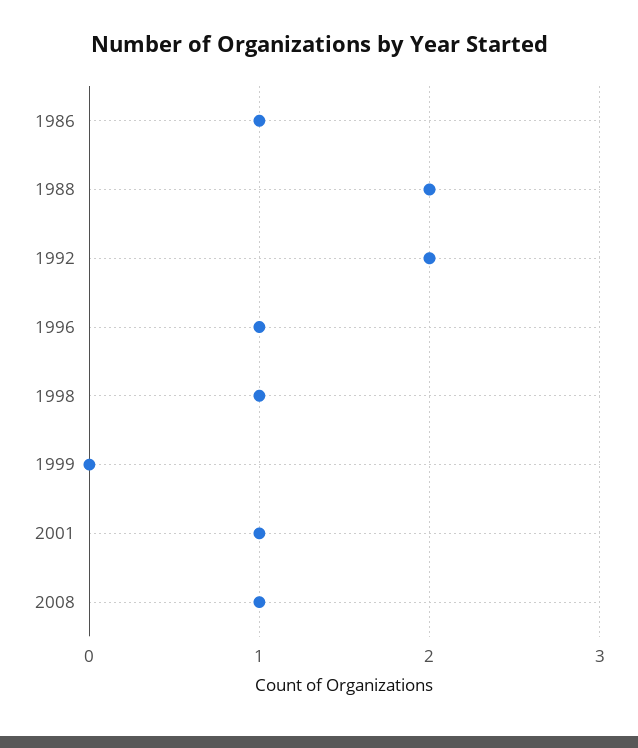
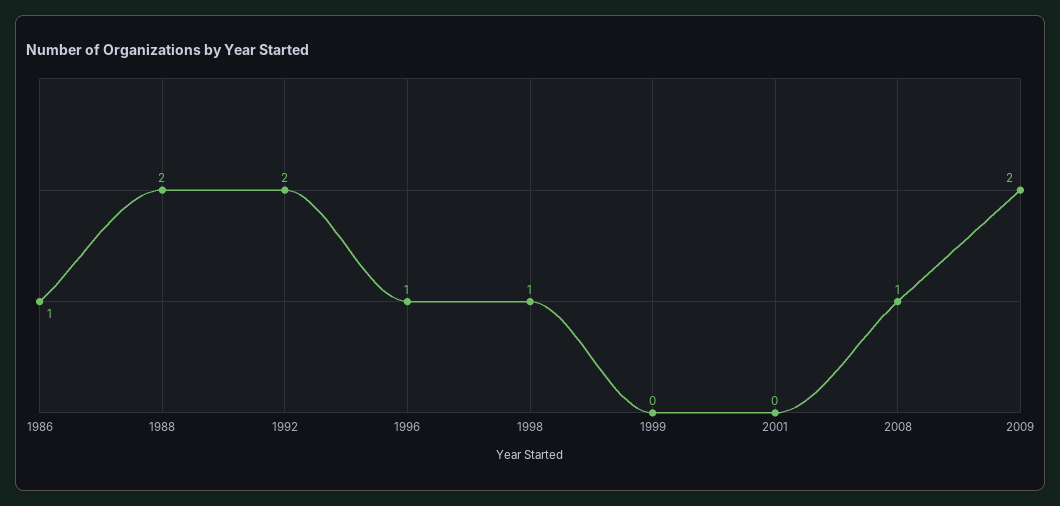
2001: 1 -> 0
2009: none -> 2

